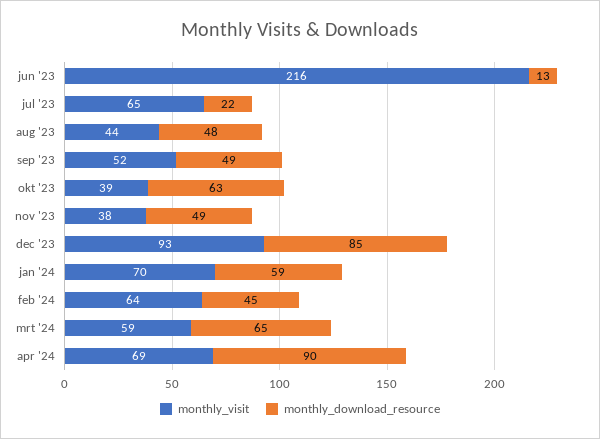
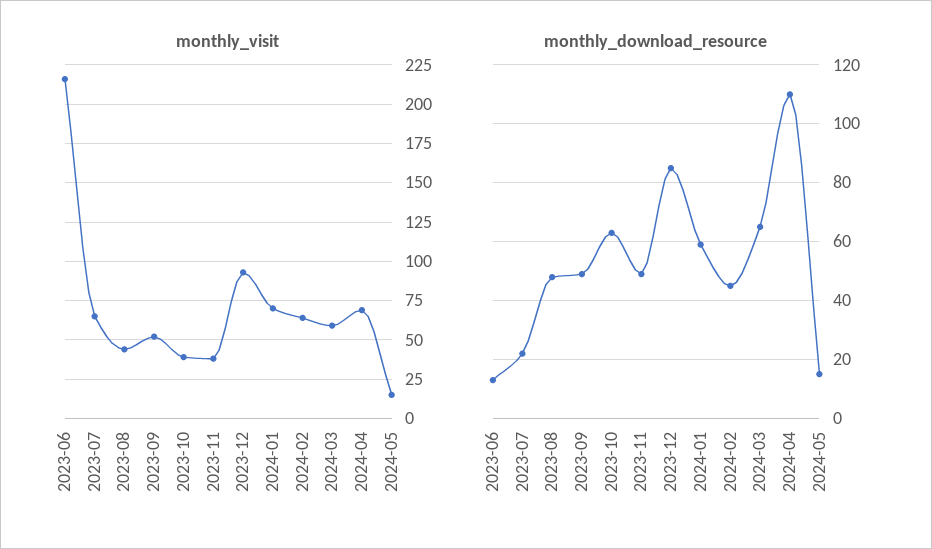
monthly_download_resource, apr '24: 90 -> 110
monthly_visit, 2024-05: none -> 15
monthly_download_resource, 2024-05: none -> 15

